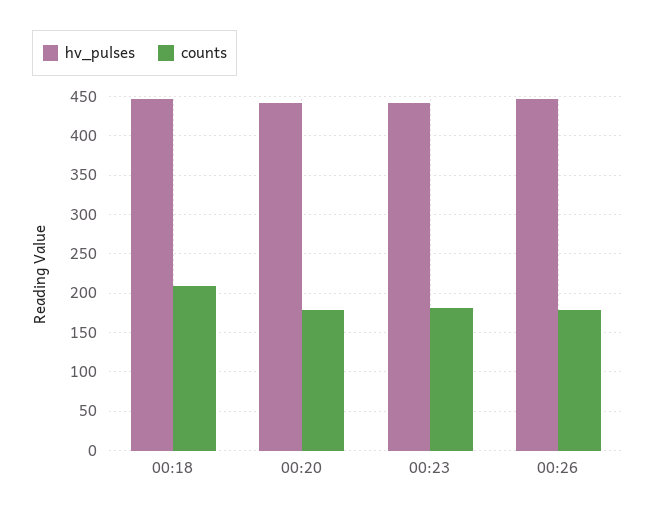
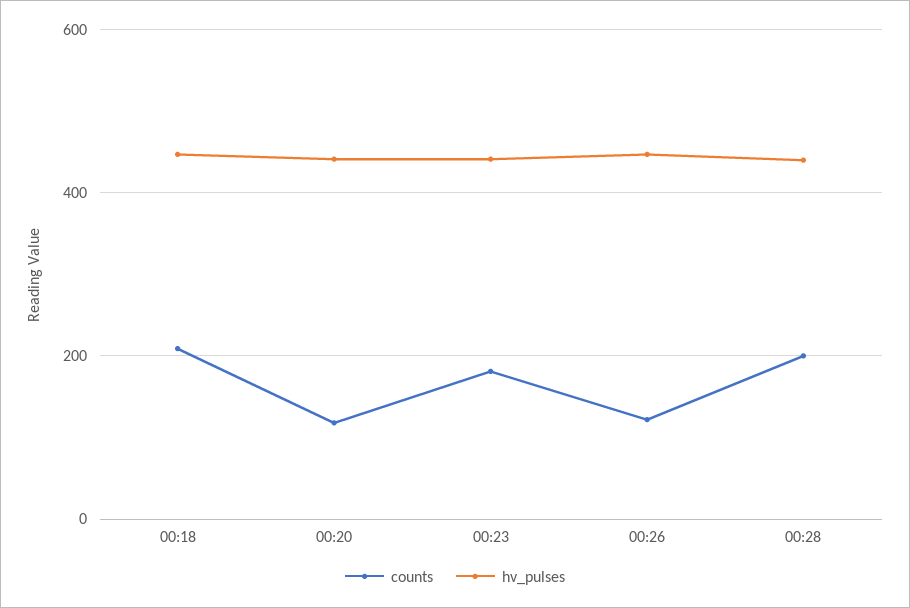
counts, 00:20: 180 -> 120
counts, 00:26: 180 -> 120
counts, 00:28: none -> 200
hv_pulses, 00:28: none -> 440

